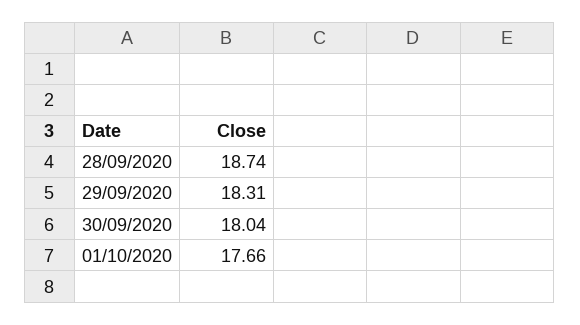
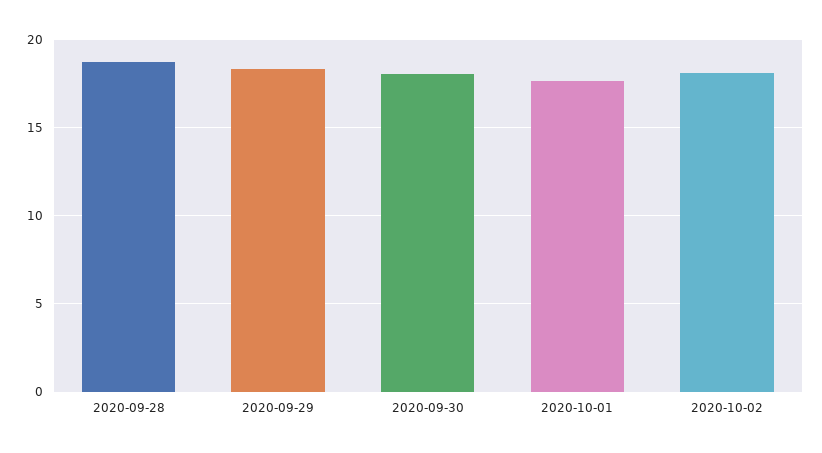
2020-10-02: none -> 18

